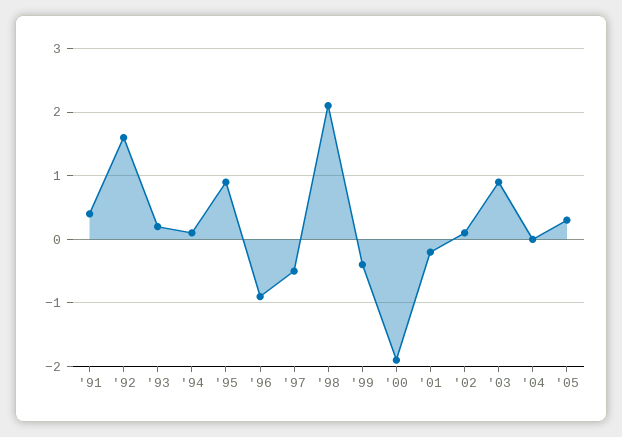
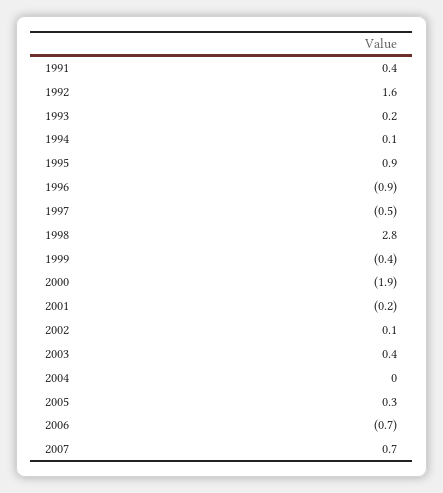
'98: 2.1 -> 2.8
'03: 0.9 -> 0.4
2006: none -> -0.7
2007: none -> 0.7

